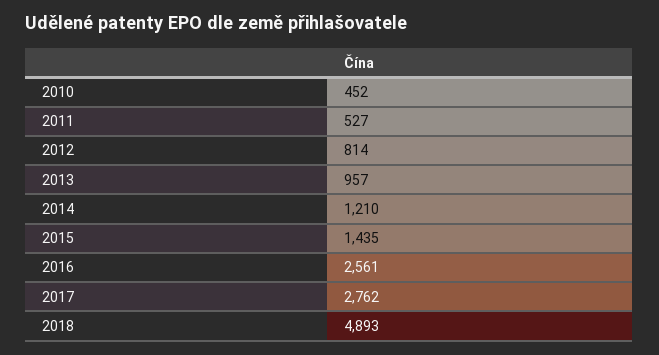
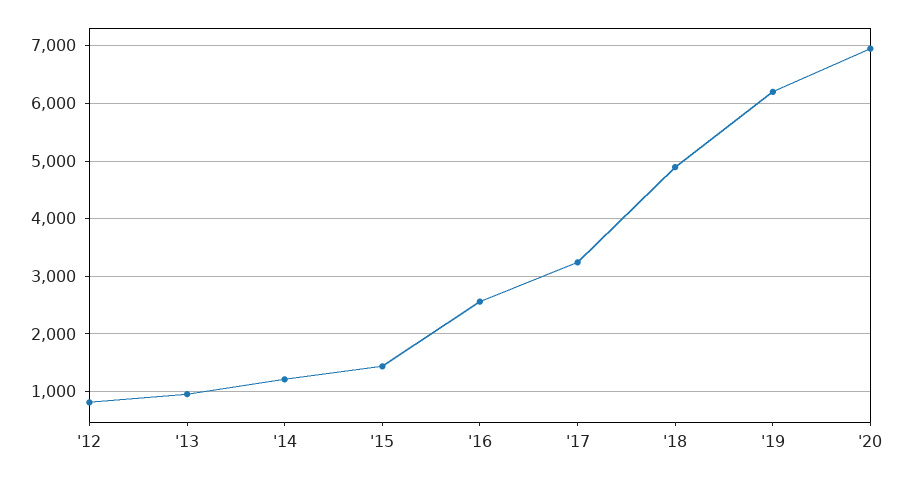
2010: 452 -> none
2011: 527 -> none
2017: 2762 -> 3200
'19: none -> 6200
'20: none -> 7000

